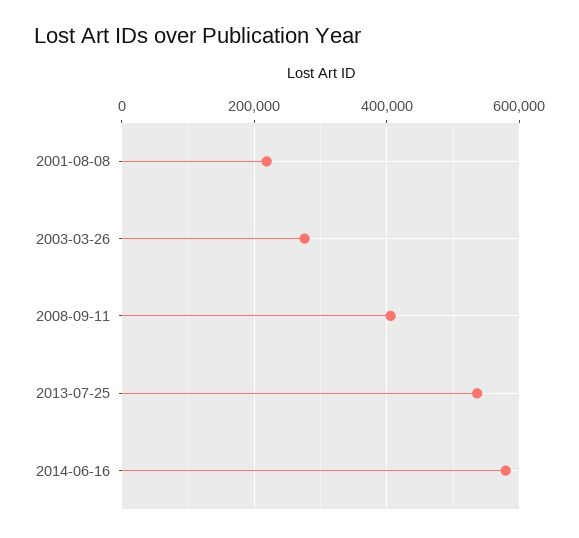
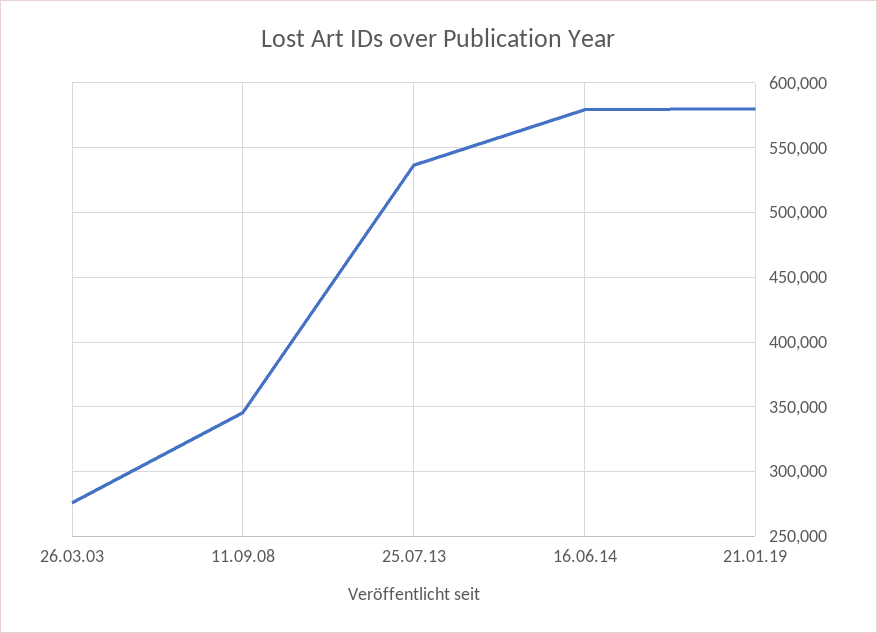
2001-08-08: 220000 -> none
2008-09-11: 400000 -> 345000
21.01.19: none -> 580000

